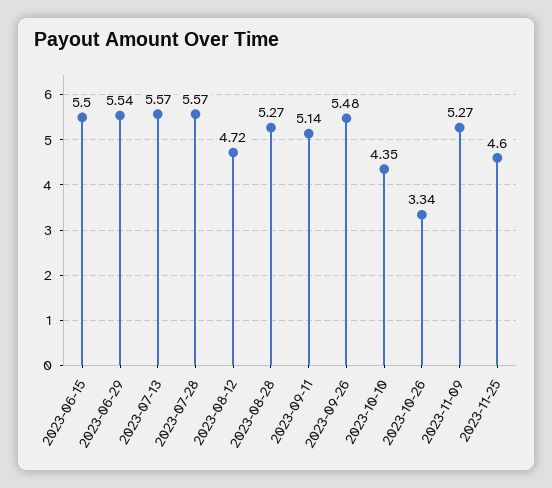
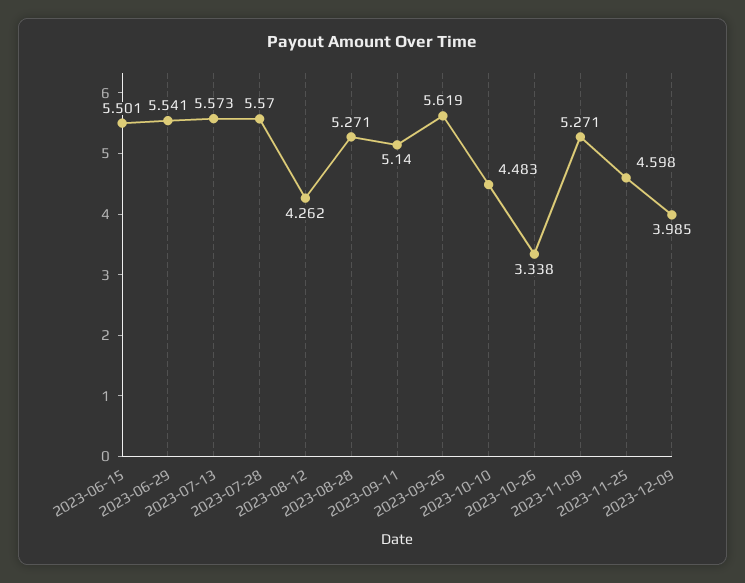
2023-08-12: 4.72 -> 4.262
2023-09-26: 5.48 -> 5.619
2023-10-10: 4.35 -> 4.483
2023-12-09: none -> 3.985

